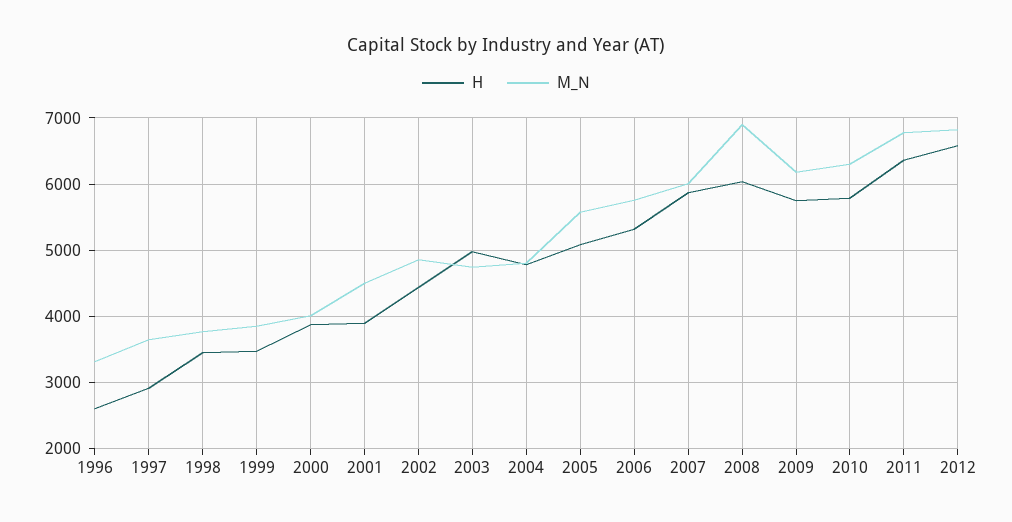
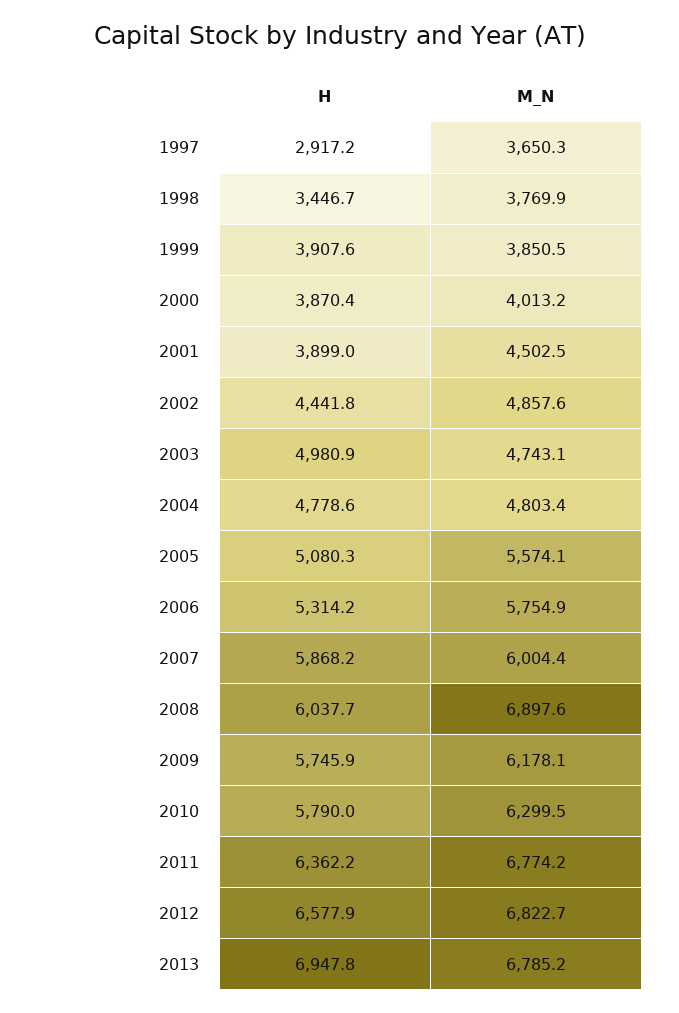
H, 1996: 2600 -> none
M_N, 1996: 3300 -> none
H, 1999: 3500 -> 3907.6
H, 2013: none -> 6947.8
M_N, 2013: none -> 6785.2

